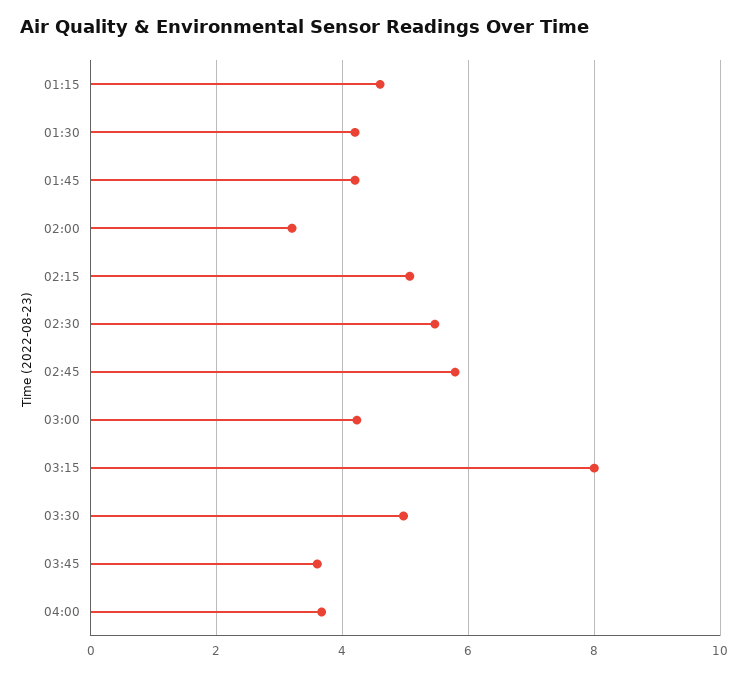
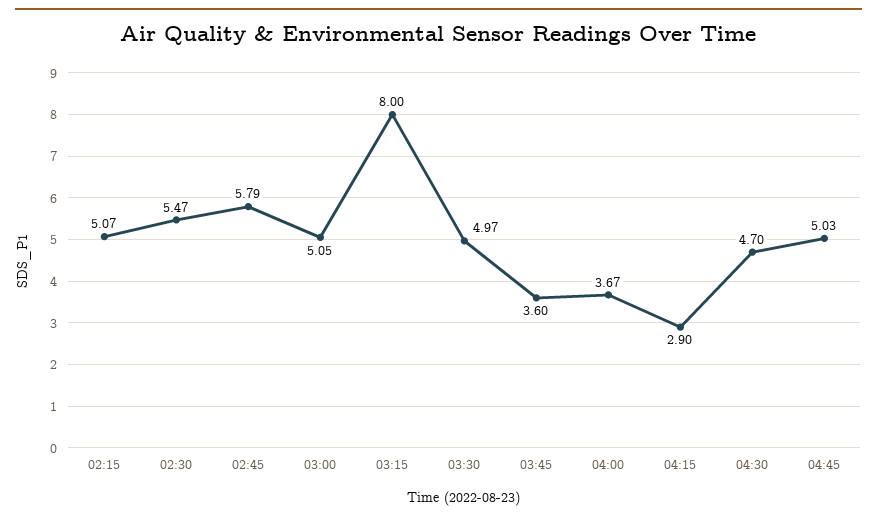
01:15: 4.6 -> none
01:30: 4.2 -> none
01:45: 4.2 -> none
02:00: 3.2 -> none
03:00: 4.2 -> 5.05
04:15: none -> 2.9
04:30: none -> 4.7
04:45: none -> 5.03

